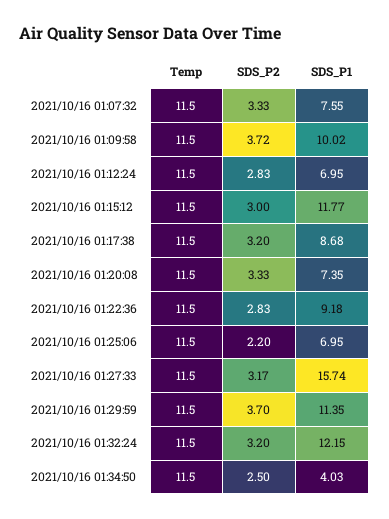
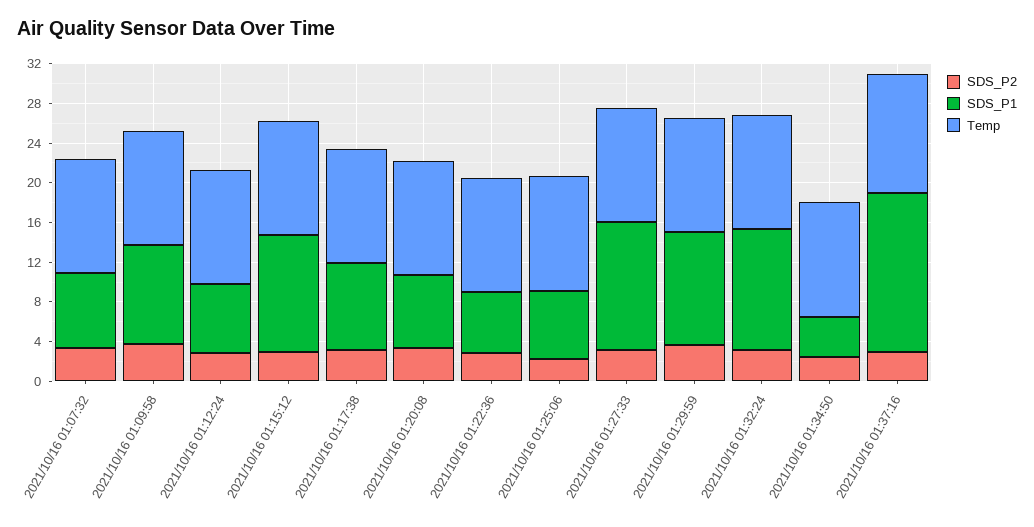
SDS_P1, 2021/10/16 01:22:36: 9.18 -> 6
SDS_P1, 2021/10/16 01:27:33: 15.74 -> 13
SDS_P2, 2021/10/16 01:37:16: none -> 3
SDS_P1, 2021/10/16 01:37:16: none -> 16
Temp, 2021/10/16 01:37:16: none -> 12

